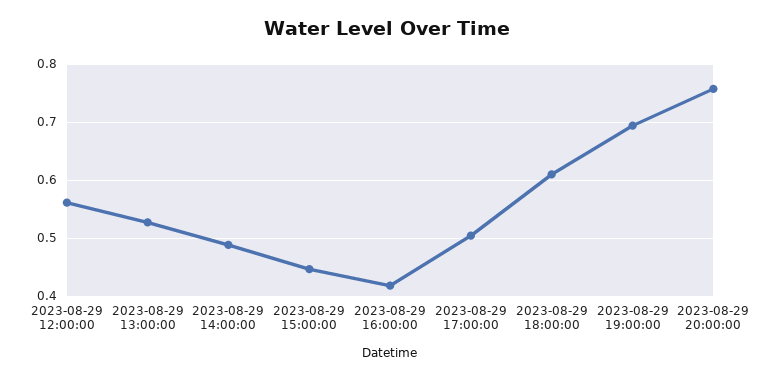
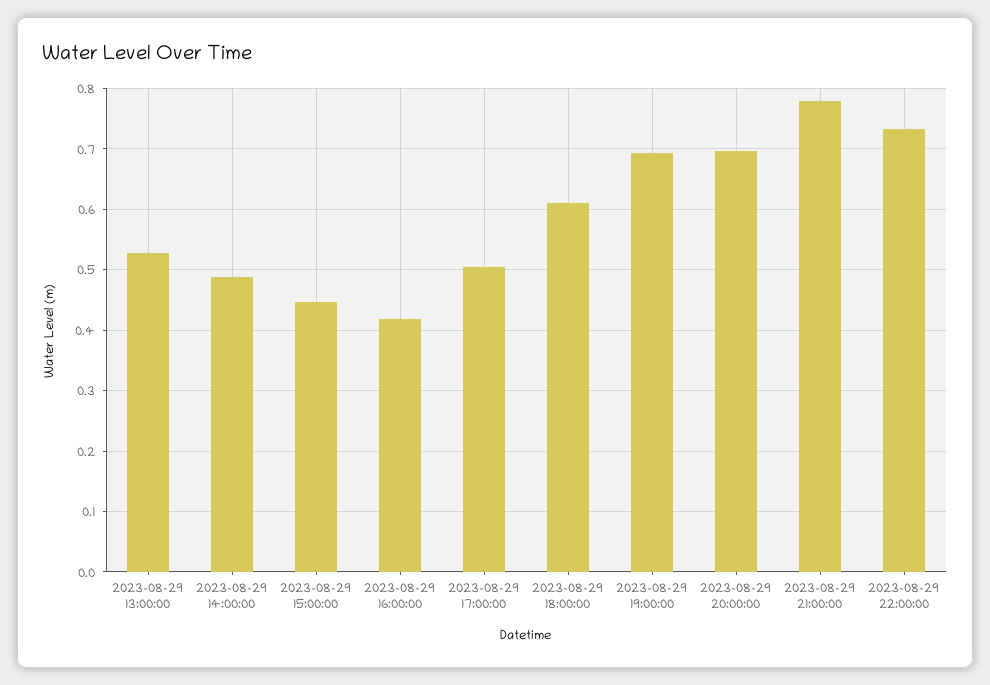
2023-08-29 12:00:00: 0.56 -> none
2023-08-29 20:00:00: 0.76 -> 0.7
2023-08-29 21:00:00: none -> 0.78
2023-08-29 22:00:00: none -> 0.73

